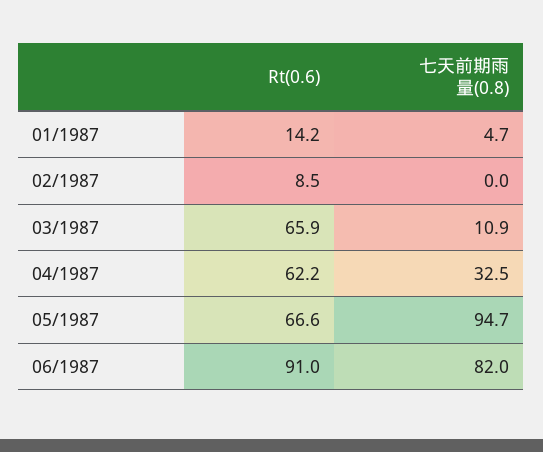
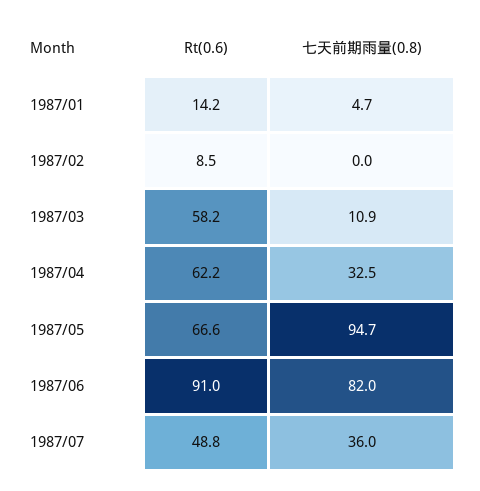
Rt(0.6), 03/1987: 65.9 -> 58.2
Rt(0.6), 1987/07: none -> 48.8
七天前期雨量(0.8), 1987/07: none -> 36

